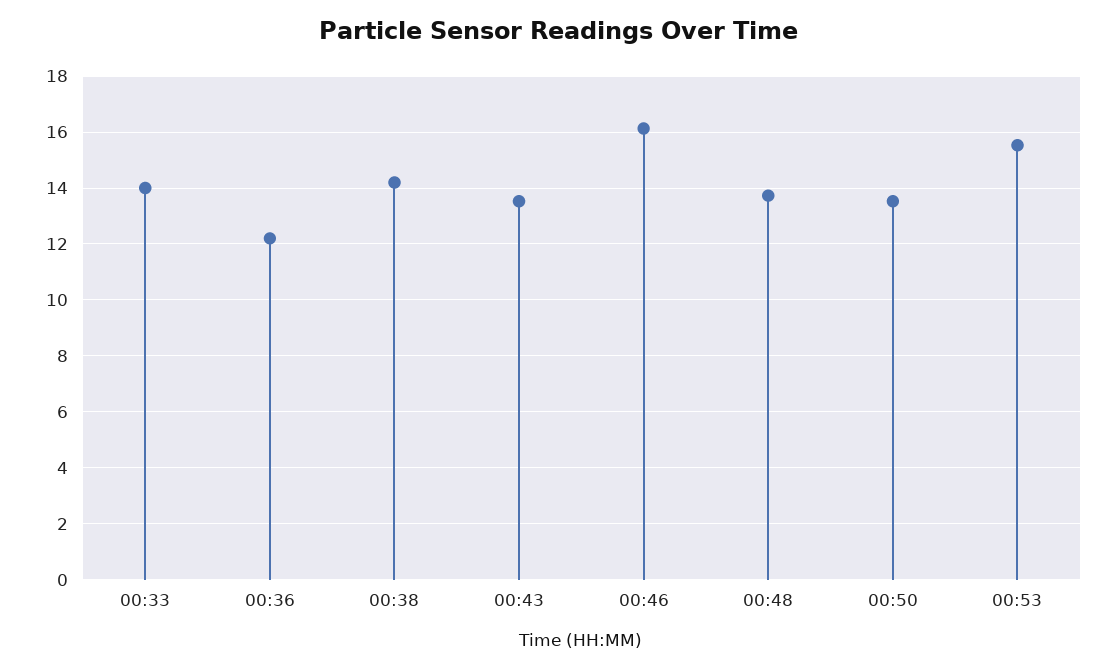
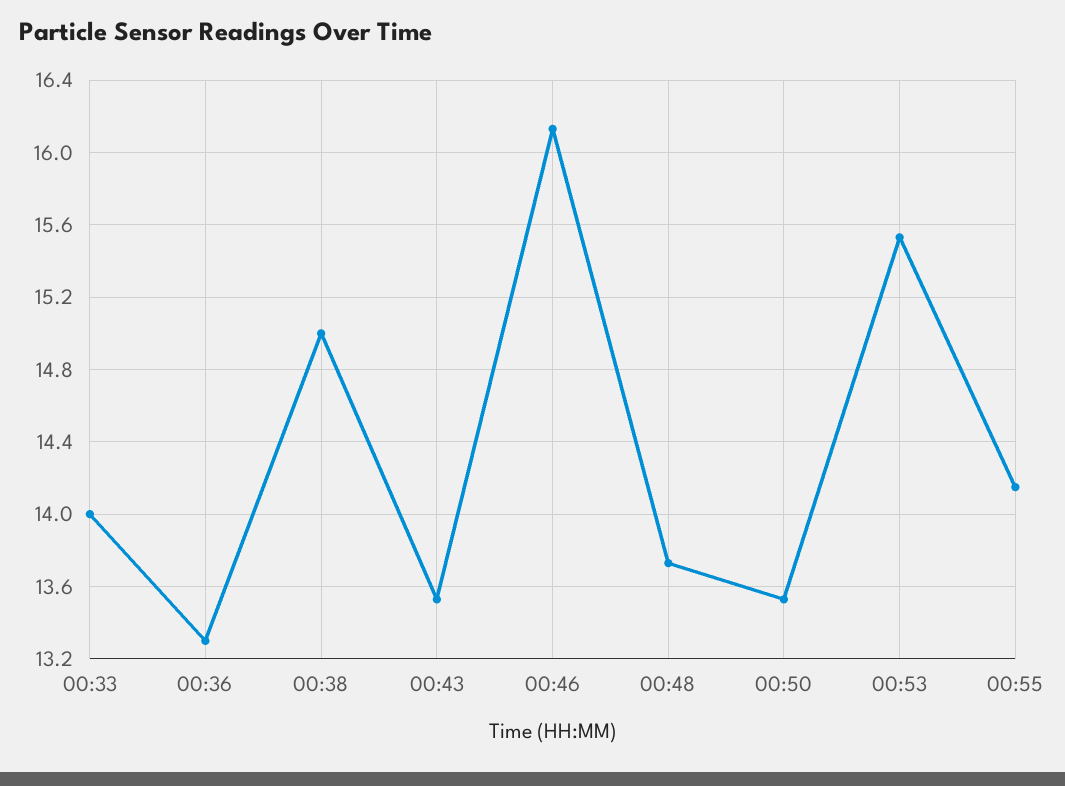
00:36: 12.25 -> 13.3
00:38: 14.25 -> 15
00:55: none -> 14.15

